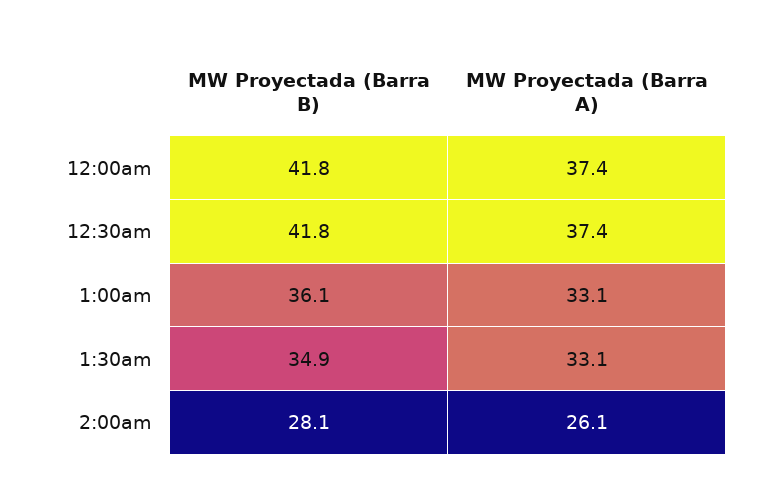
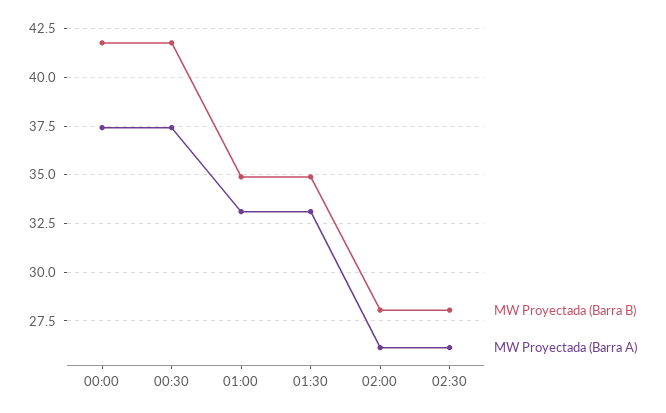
MW Proyectada (Barra B), 1:00am: 36.1 -> 35
MW Proyectada (Barra B), 02:30: none -> 28
MW Proyectada (Barra A), 02:30: none -> 26

